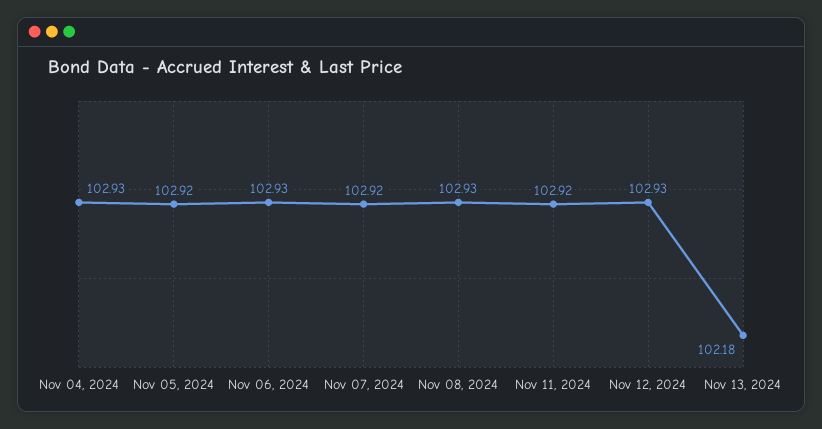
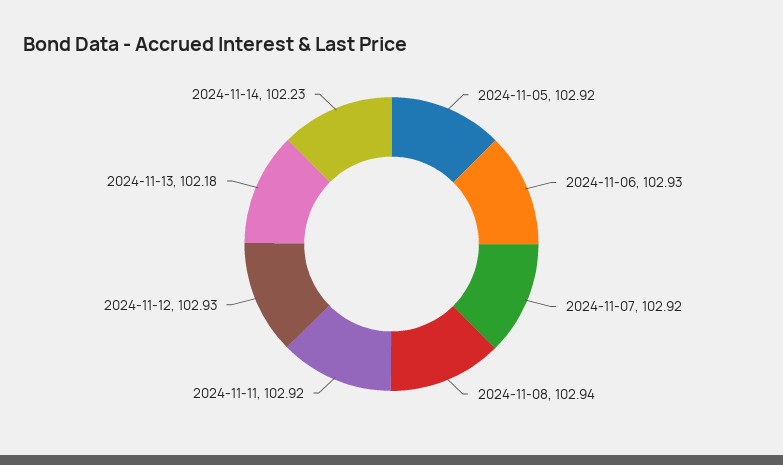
Nov 04, 2024: 102.93 -> none
Nov 08, 2024: 102.93 -> 102.94
2024-11-14: none -> 102.23

